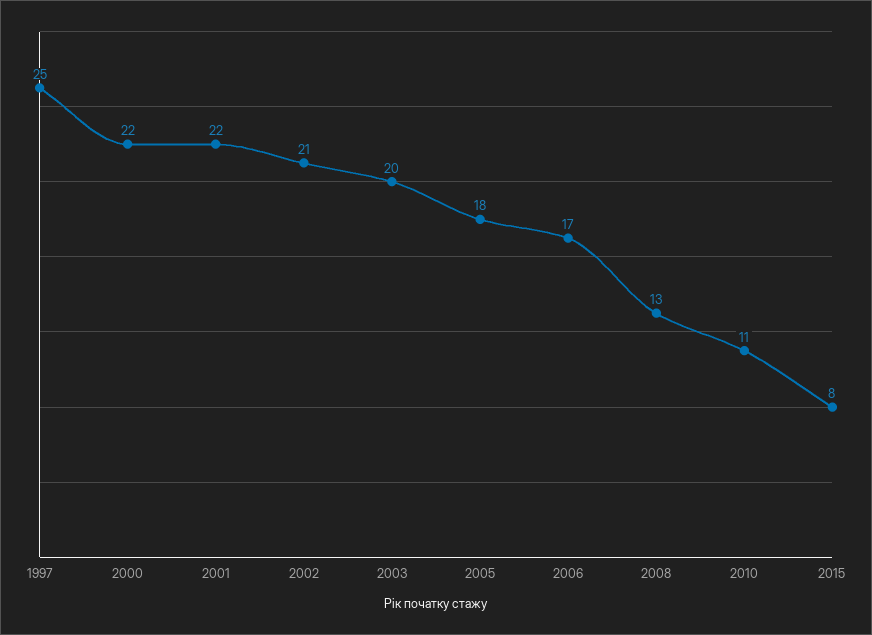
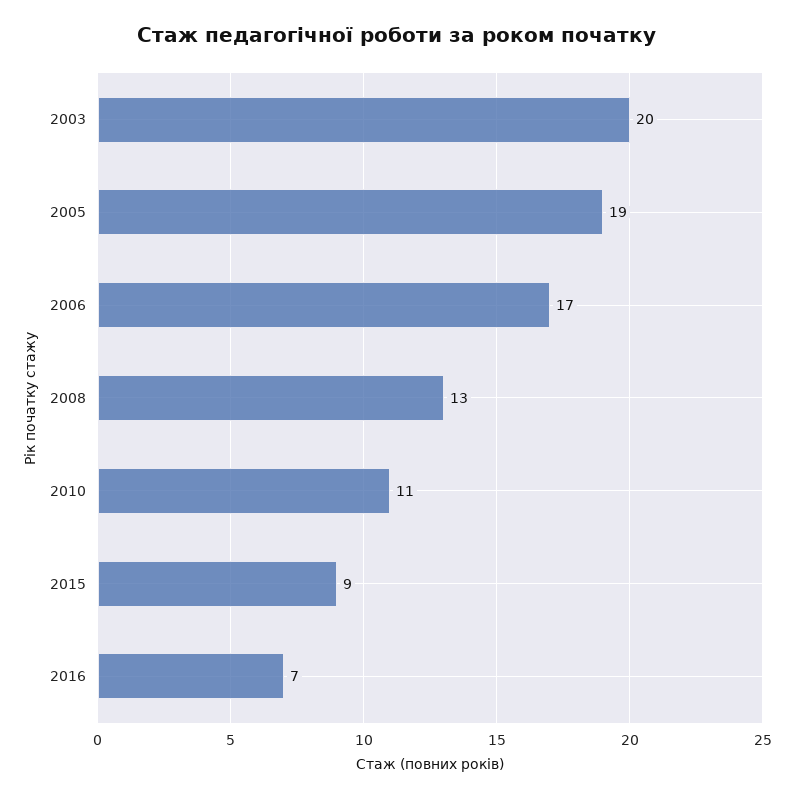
1997: 25 -> none
2000: 22 -> none
2001: 22 -> none
2002: 21 -> none
2005: 18 -> 19
2015: 8 -> 9
2016: none -> 7

